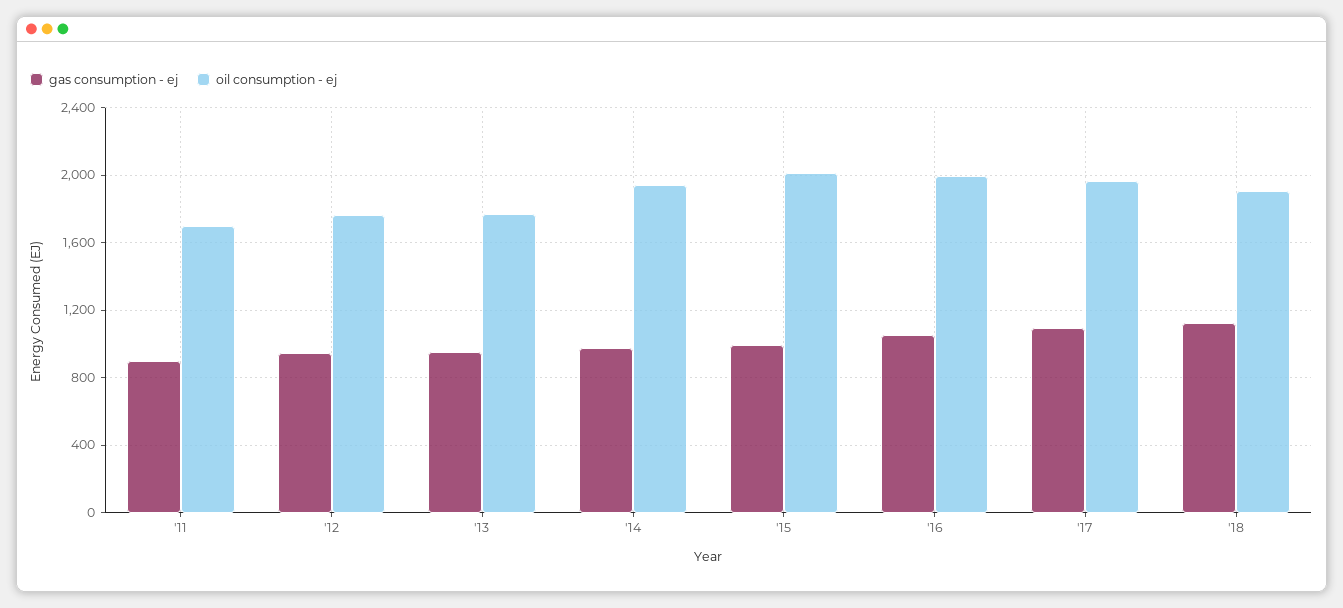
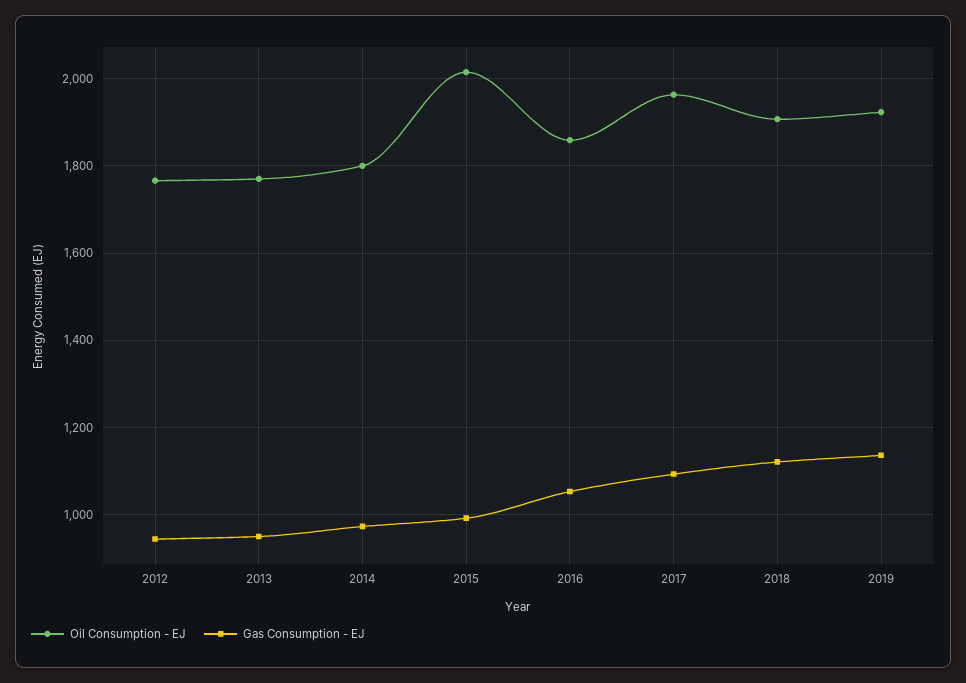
gas consumption - ej, '11: 900 -> none
oil consumption - ej, '11: 1700 -> none
oil consumption - ej, '14: 1950 -> 1800
oil consumption - ej, '16: 2000 -> 1860
oil consumption - ej, 2019: none -> 1920
gas consumption - ej, 2019: none -> 1140

